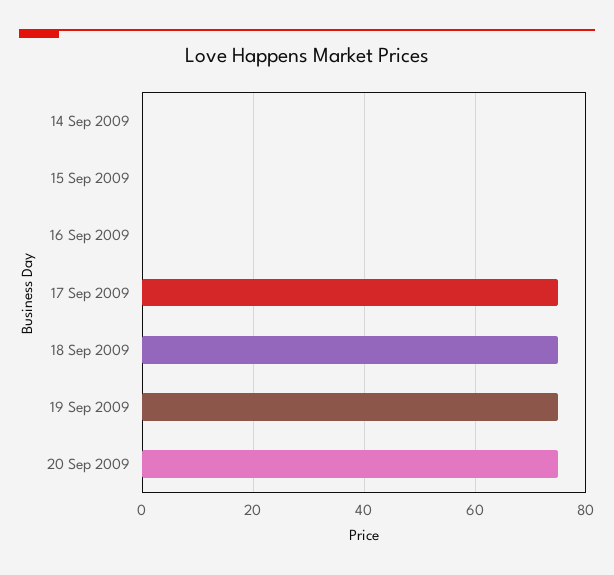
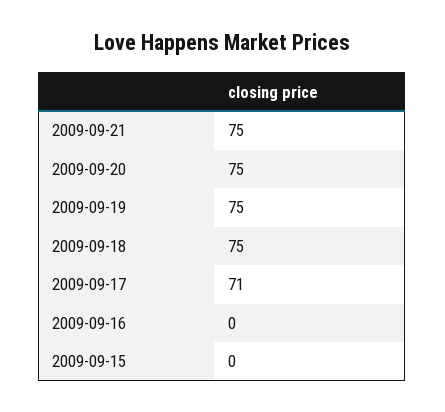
14 Sep 2009: 0 -> none
17 Sep 2009: 75 -> 71
2009-09-21: none -> 75

